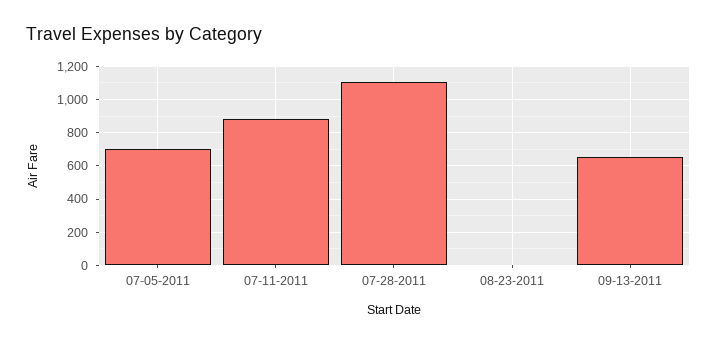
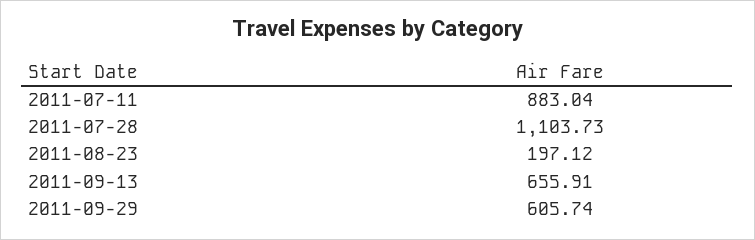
07-05-2011: 700 -> none
08-23-2011: 0 -> 197.12
2011-09-29: none -> 605.74

